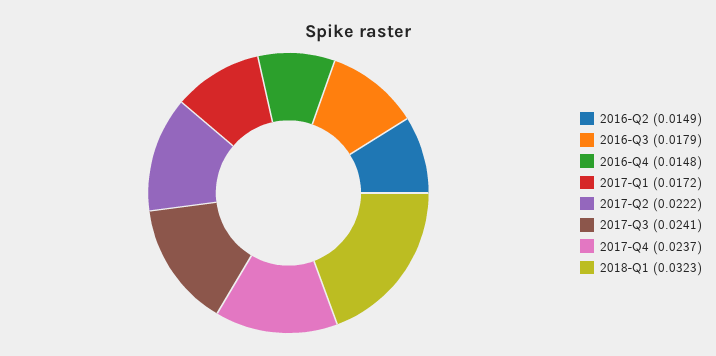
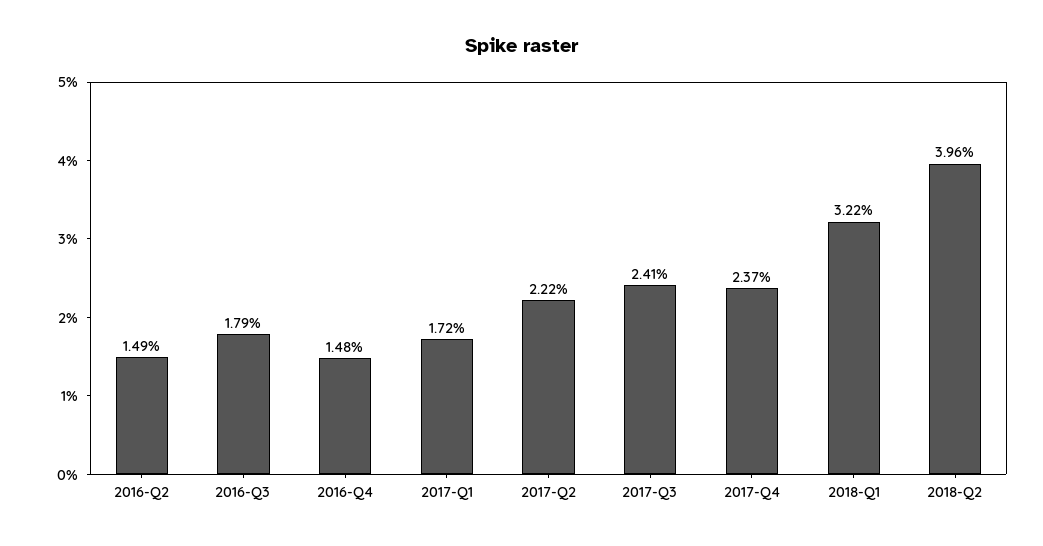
2018-Q1: 0.0323 -> 0.0322
2018-Q2: none -> 0.0396

